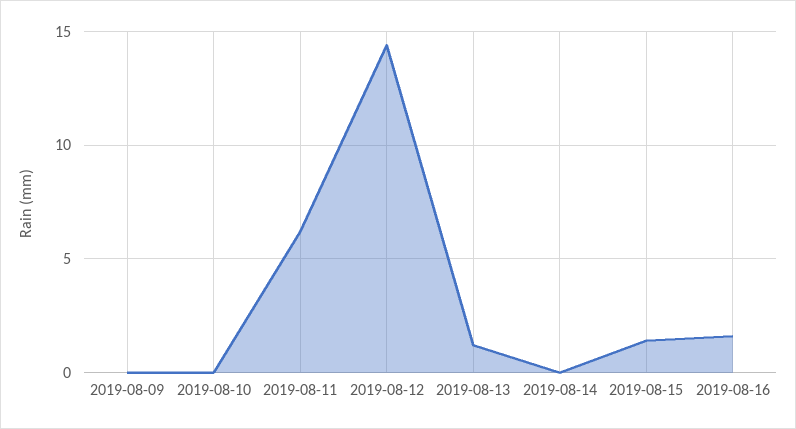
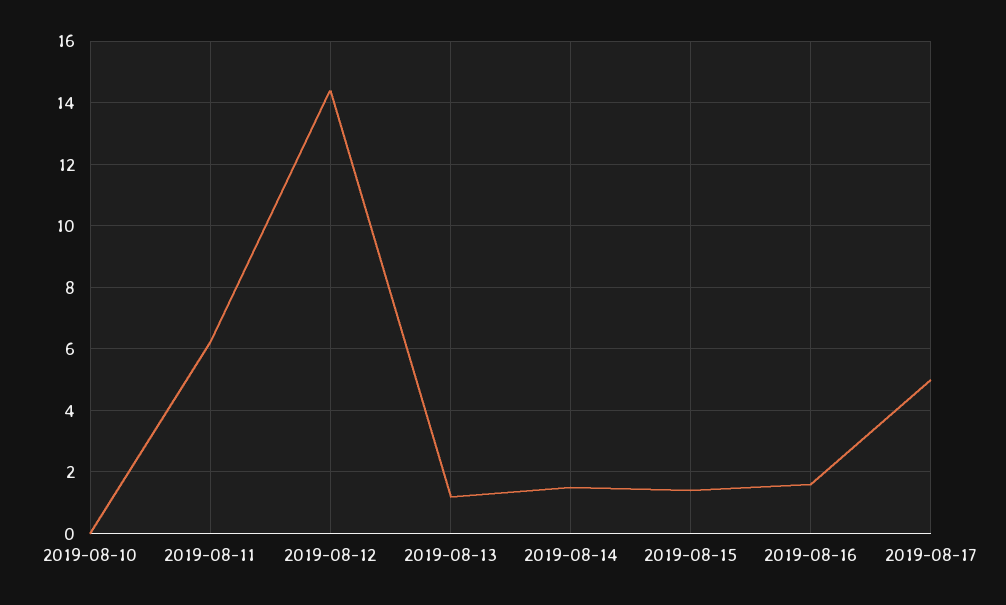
2019-08-09: 0 -> none
2019-08-14: 0 -> 1.5
2019-08-17: none -> 5

